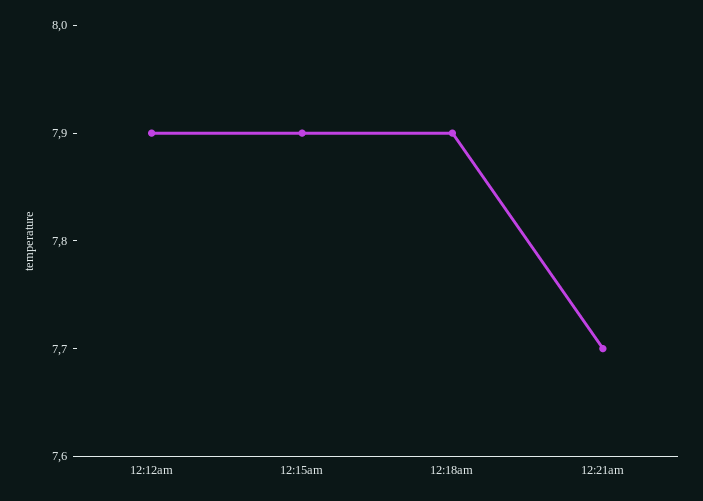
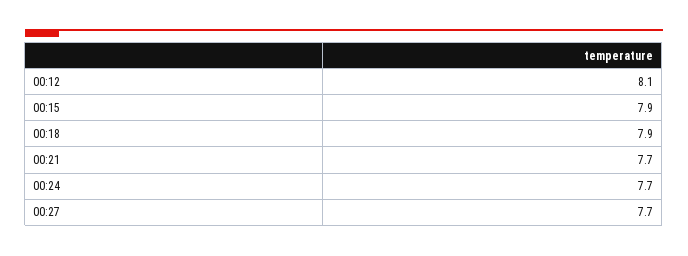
12:12am: 7.9 -> 8.1
00:24: none -> 7.7
00:27: none -> 7.7

